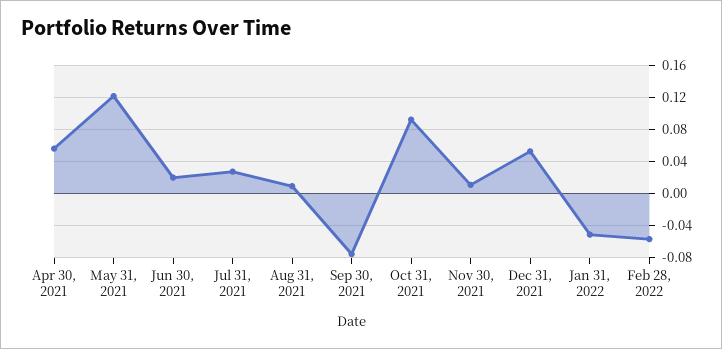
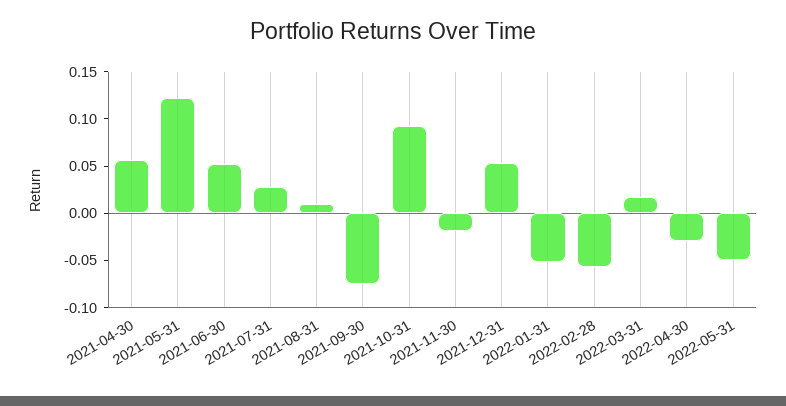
Jun 30, 2021: 0.02 -> 0.05
Nov 30, 2021: 0.01 -> -0.02
2022-03-31: none -> 0.02
2022-04-30: none -> -0.03
2022-05-31: none -> -0.05

